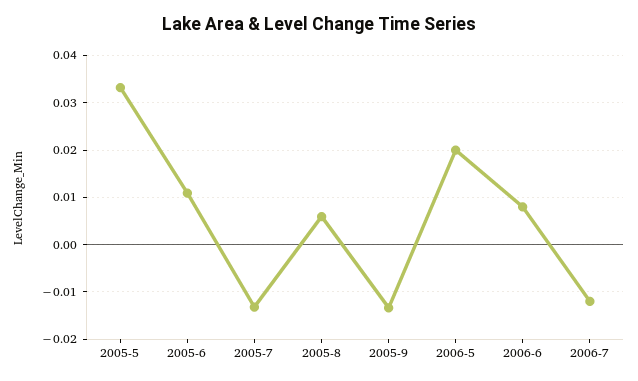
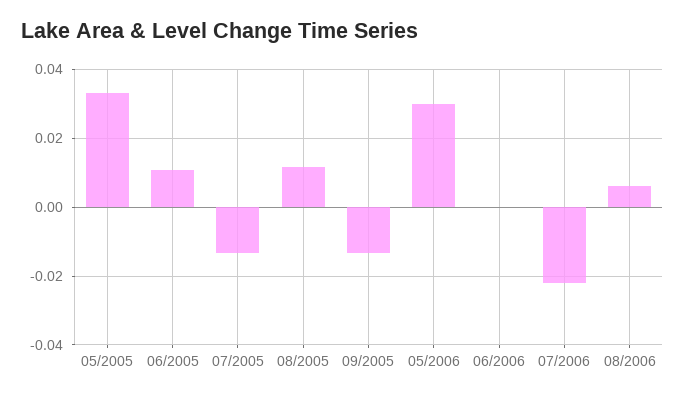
2005-8: 0.006 -> 0.012
2006-5: 0.02 -> 0.03
2006-6: 0.008 -> 0
2006-7: -0.012 -> -0.022
08/2006: none -> 0.006

